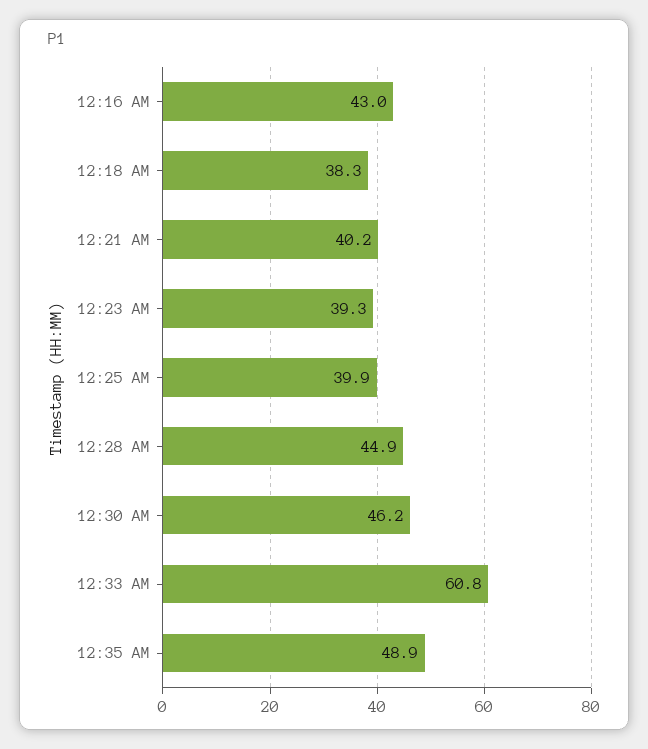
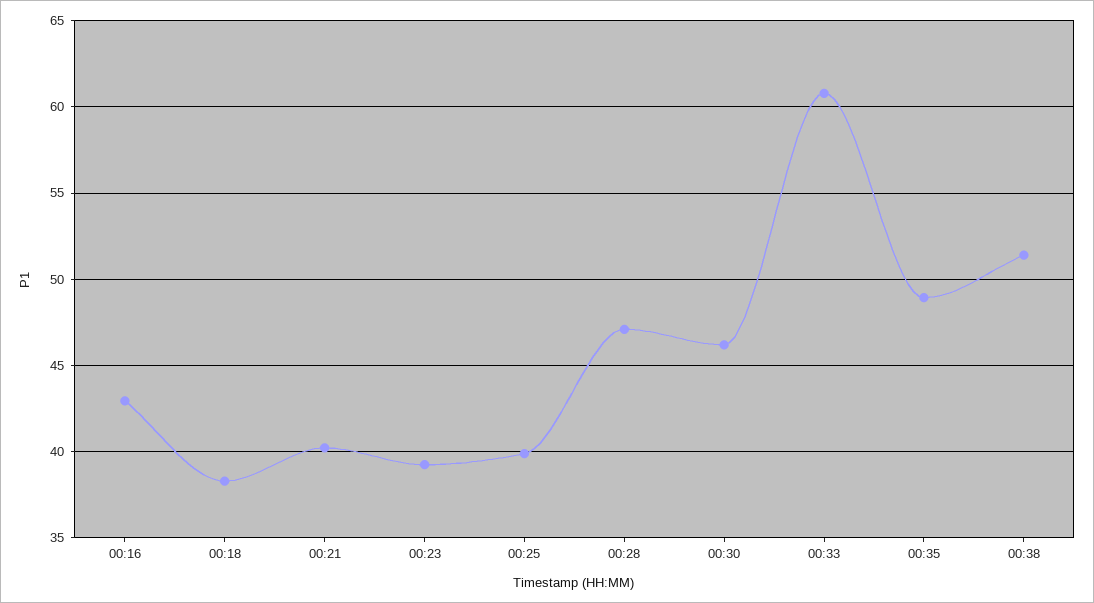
12:28 AM: 44.9 -> 47
00:38: none -> 51.5

